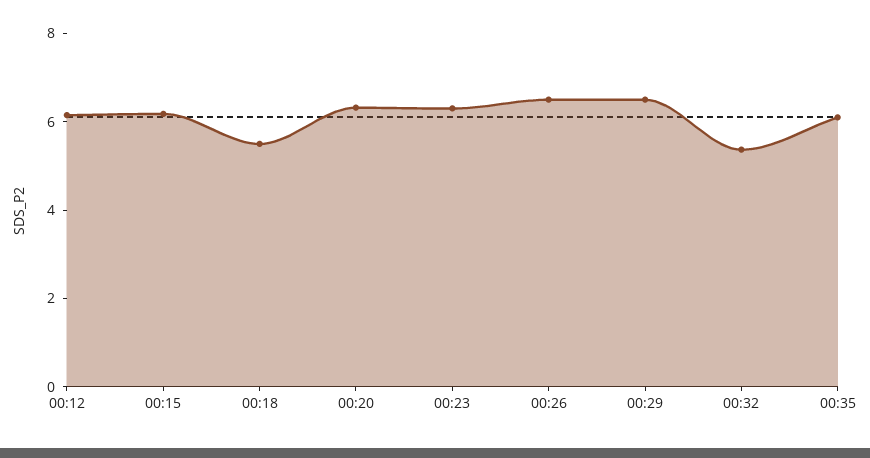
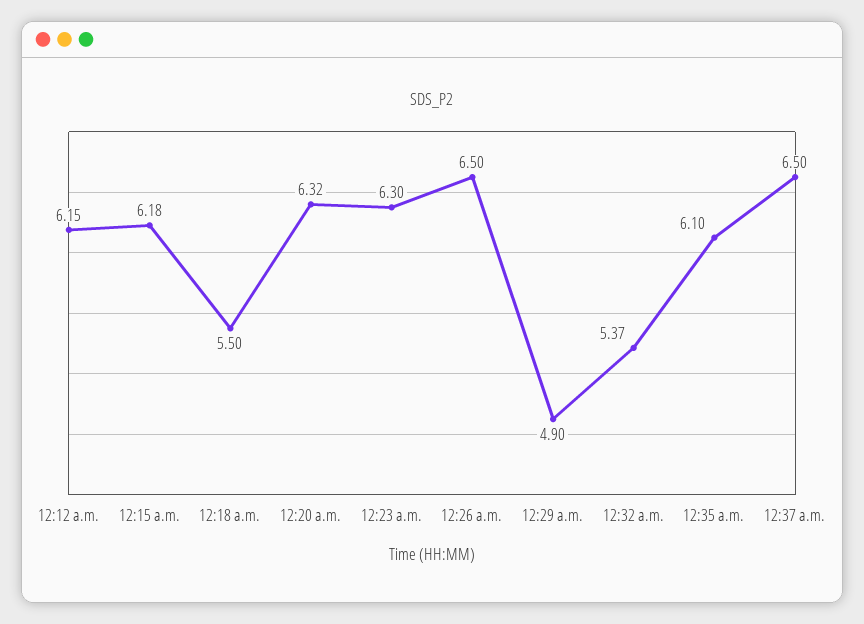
00:29: 6.5 -> 4.9
12:37 a.m.: none -> 6.5

